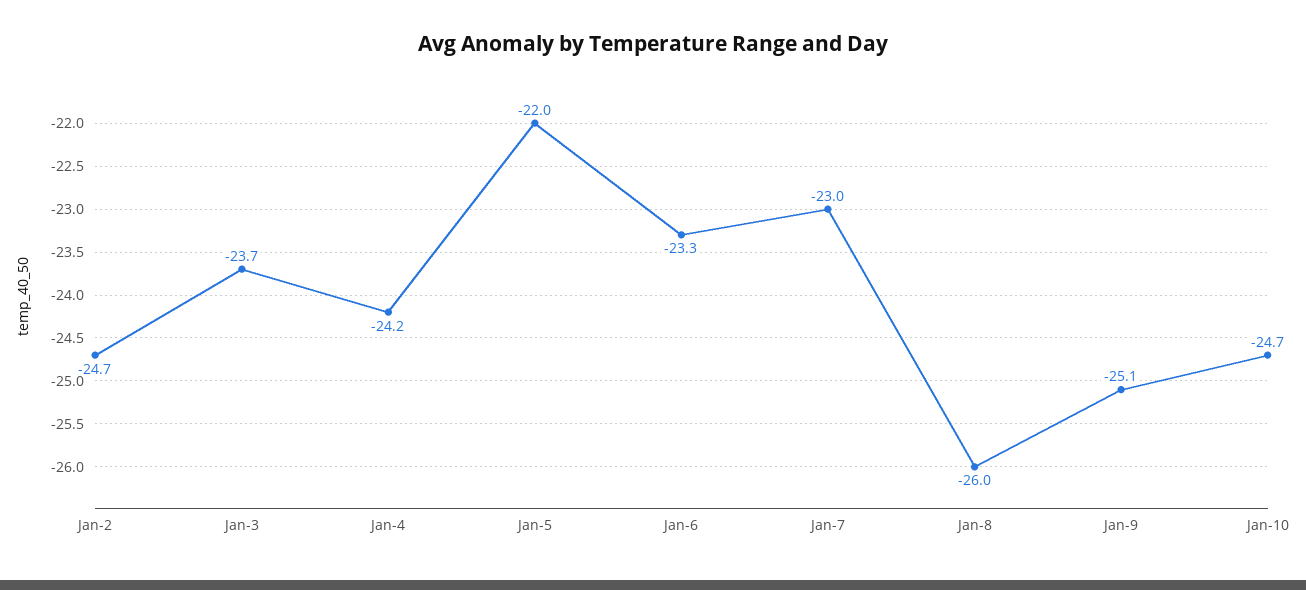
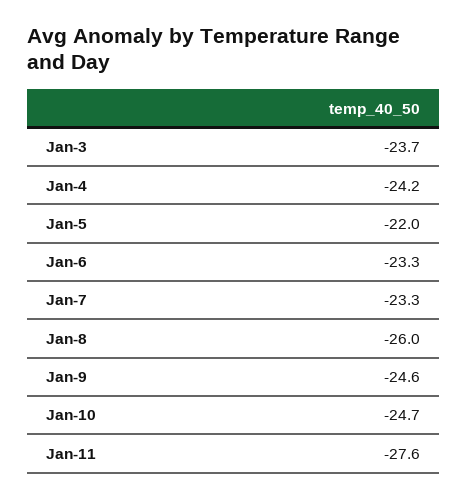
Jan-2: -24.7 -> none
Jan-7: -23 -> -23.3
Jan-9: -25.1 -> -24.6
Jan-11: none -> -27.6

